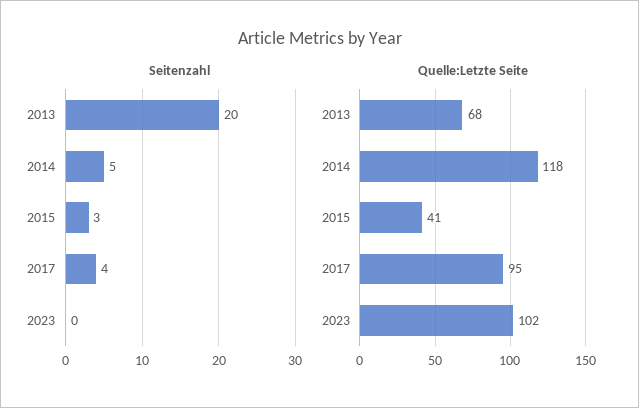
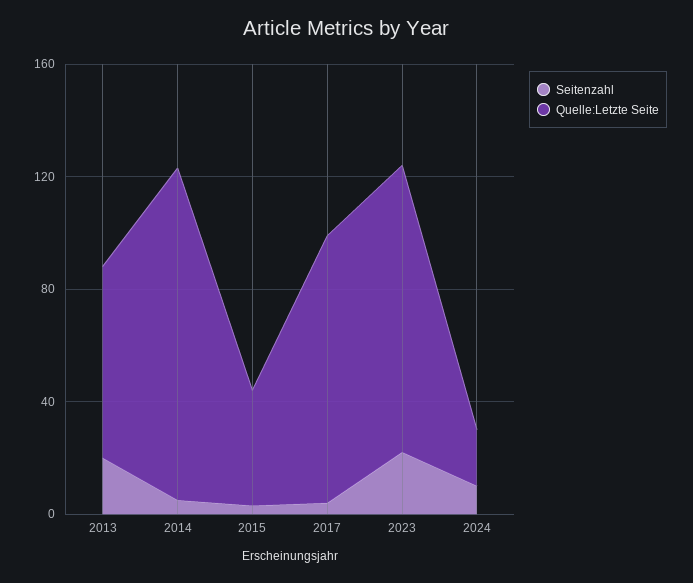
Seitenzahl, 2023: 0 -> 20
Seitenzahl, 2024: none -> 10
Quelle:Letzte Seite, 2024: none -> 20

